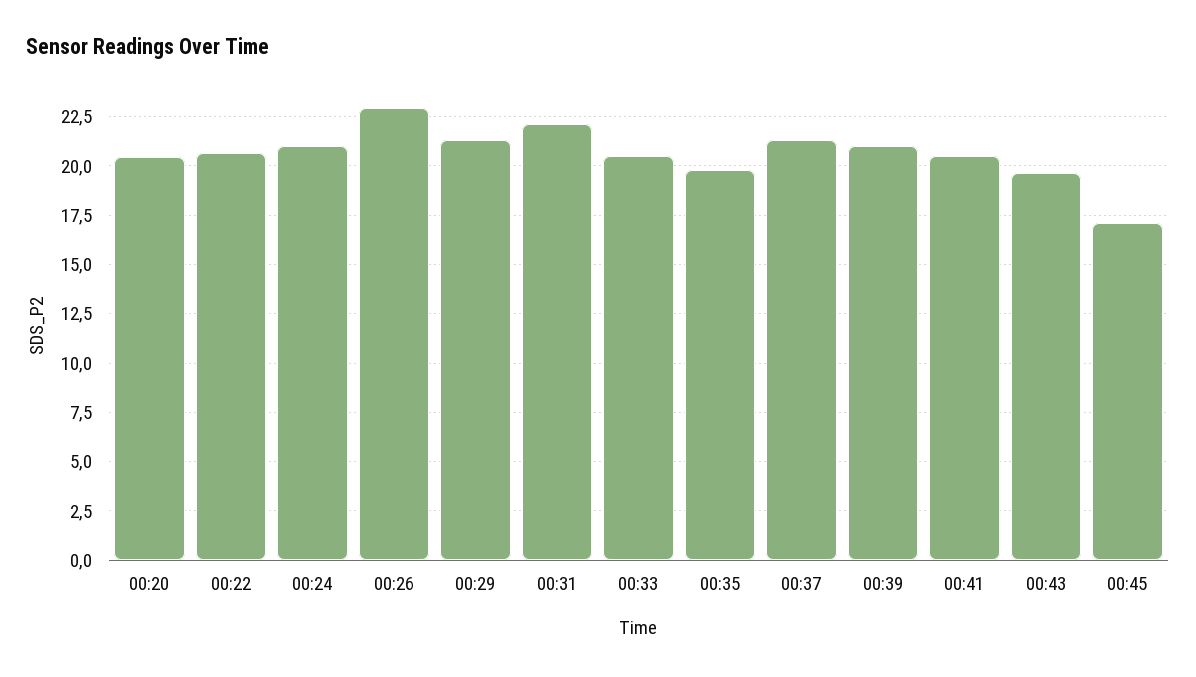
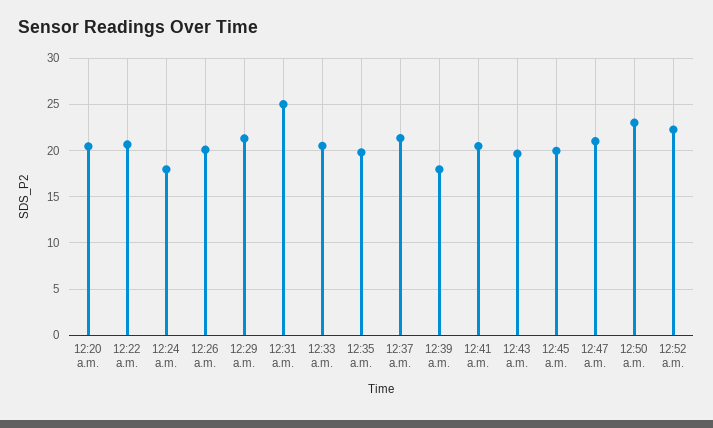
00:24: 21 -> 18
00:26: 23 -> 20
00:31: 22 -> 25
00:39: 21 -> 18
00:45: 17 -> 20
12:47 a.m.: none -> 21
12:50 a.m.: none -> 23
12:52 a.m.: none -> 22

